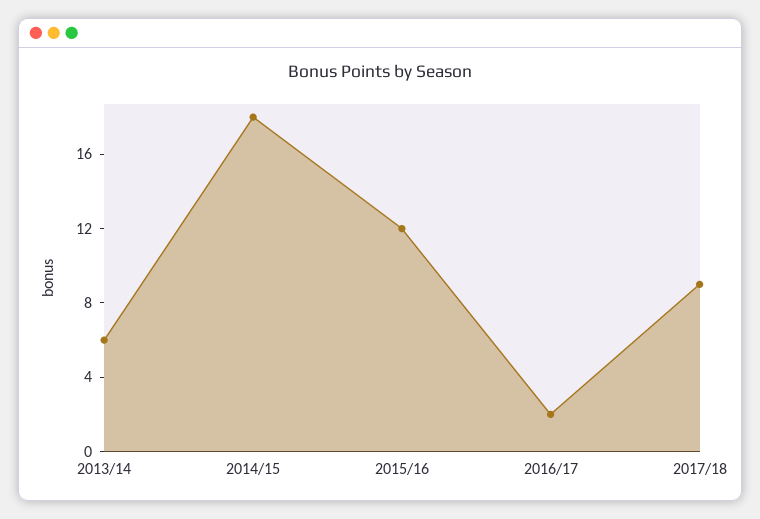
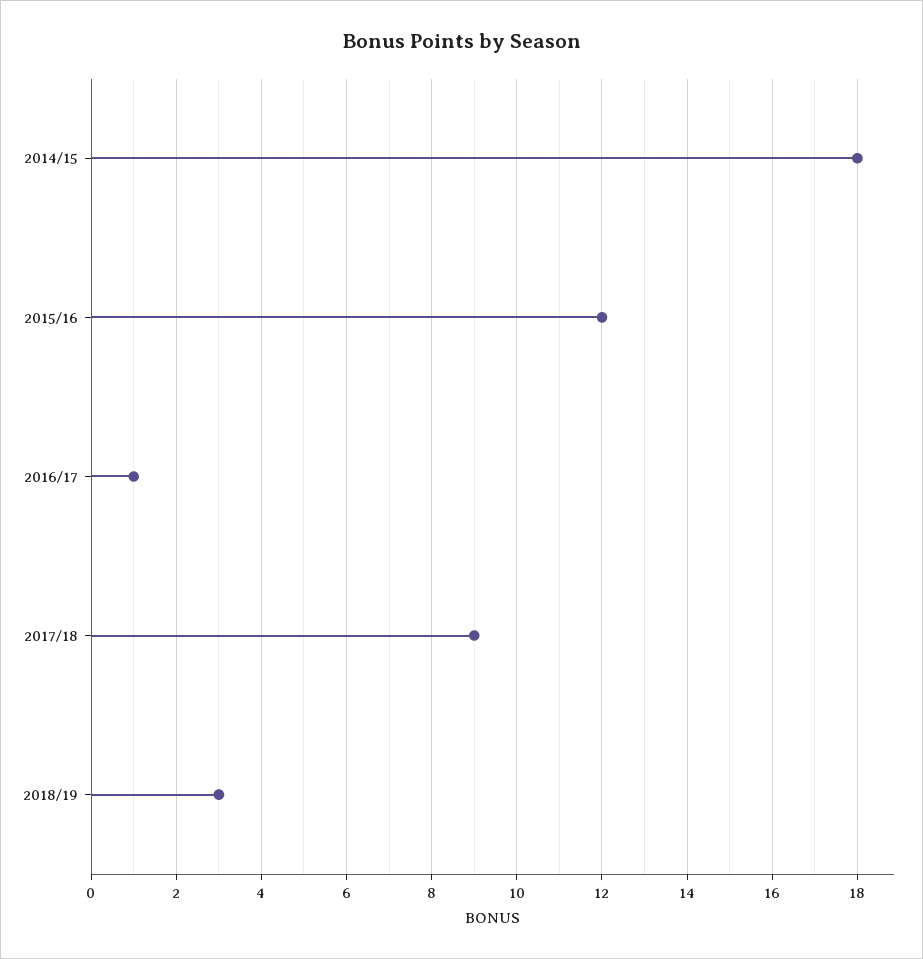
2013/14: 6 -> none
2016/17: 2 -> 1
2018/19: none -> 3

